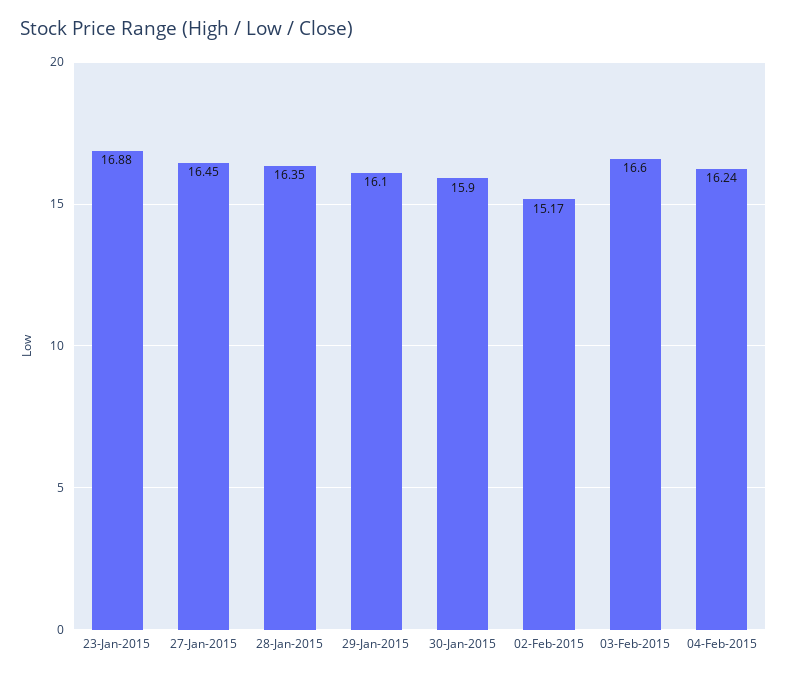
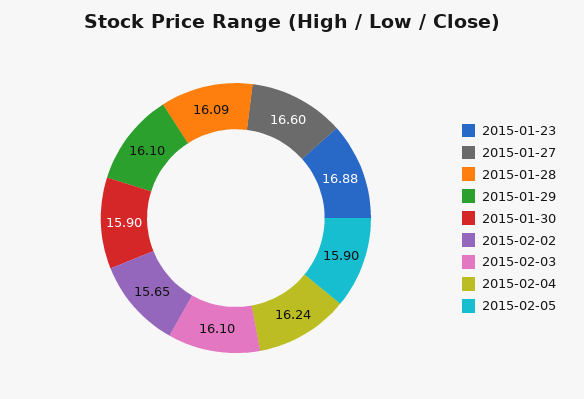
27-Jan-2015: 16.45 -> 16.6
28-Jan-2015: 16.35 -> 16.09
02-Feb-2015: 15.17 -> 15.65
03-Feb-2015: 16.6 -> 16.1
2015-02-05: none -> 15.9

